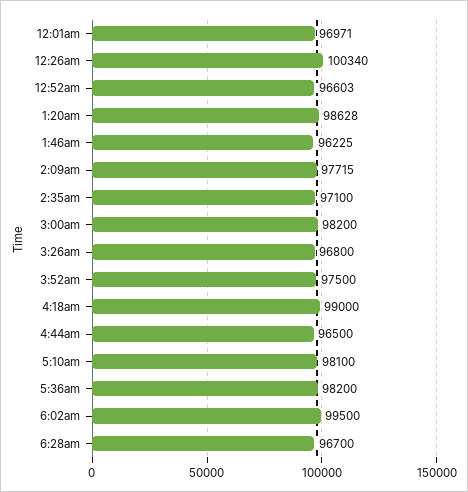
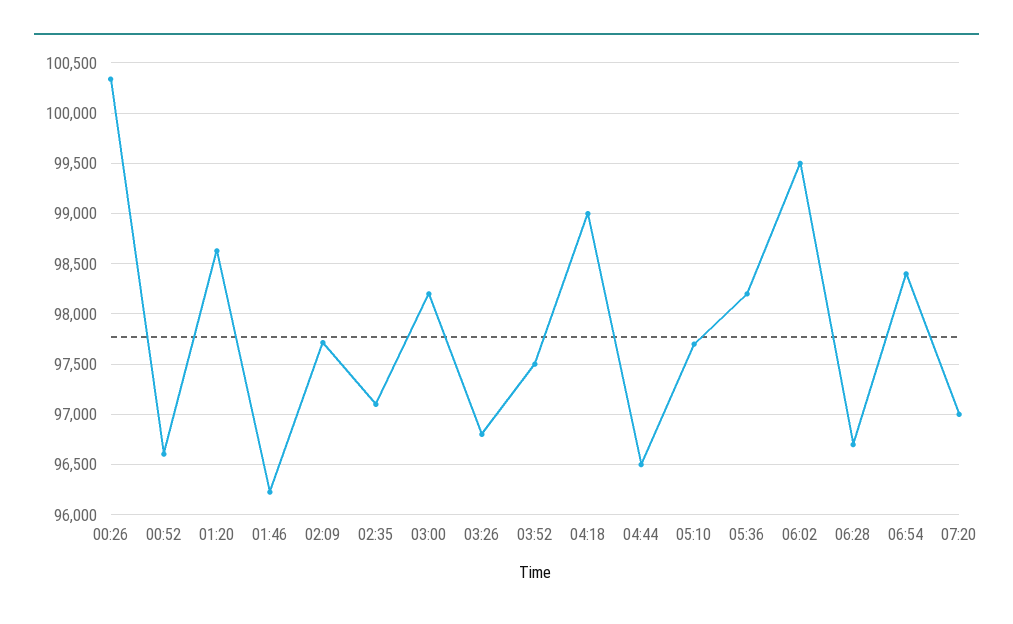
12:01am: 96971 -> none
5:10am: 98100 -> 97700
06:54: none -> 98400
07:20: none -> 97000

